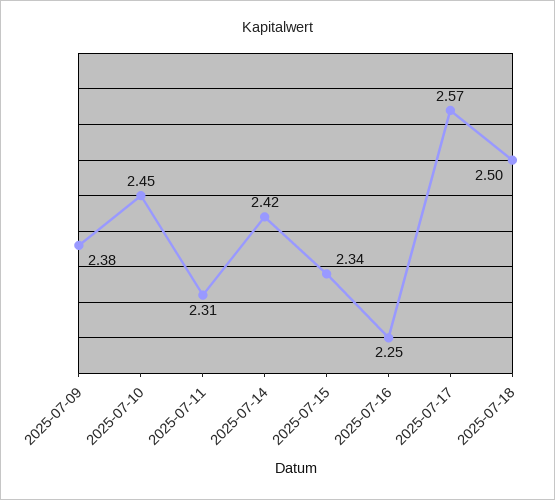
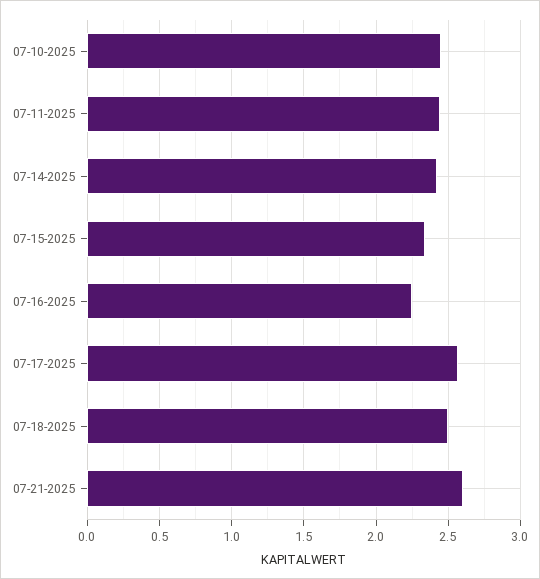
2025-07-09: 2.38 -> none
2025-07-11: 2.31 -> 2.45
07-21-2025: none -> 2.6

